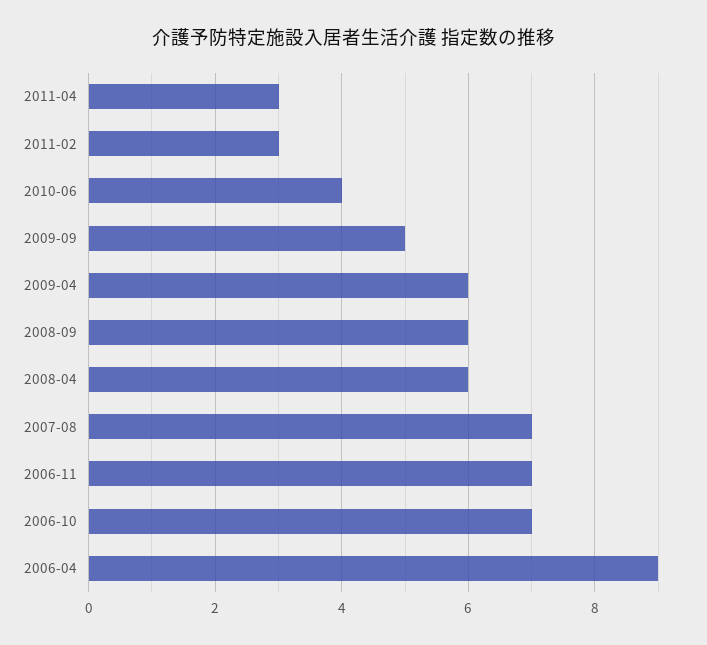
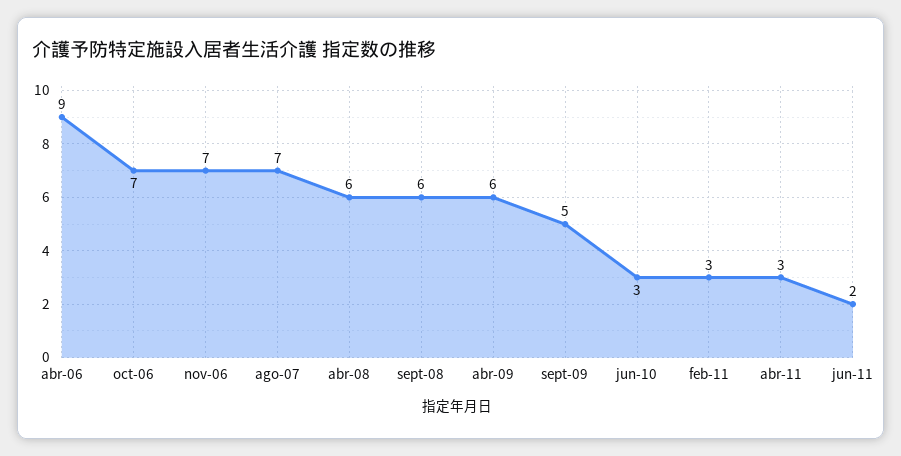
2010-06: 4 -> 3
jun-11: none -> 2

